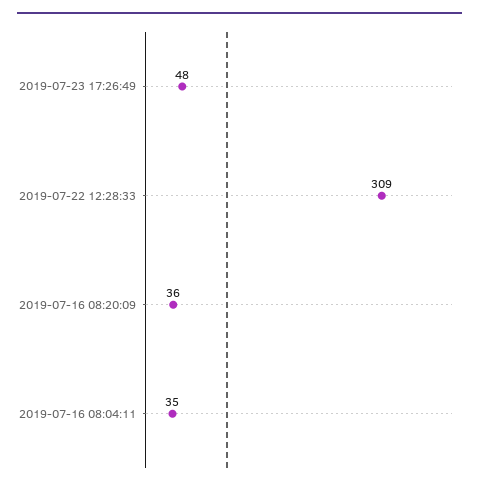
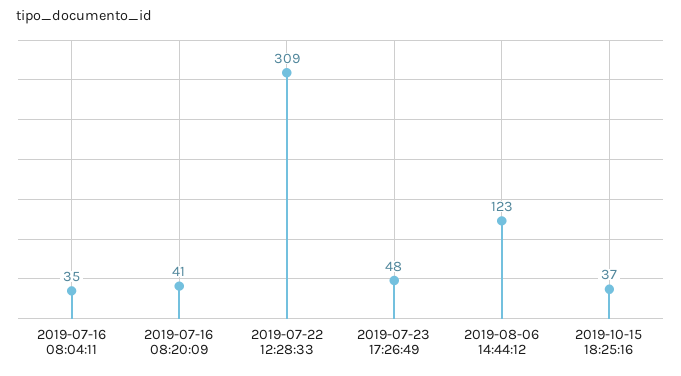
2019-07-16 08:20:09: 36 -> 41
2019-08-06 14:44:12: none -> 123
2019-10-15 18:25:16: none -> 37

